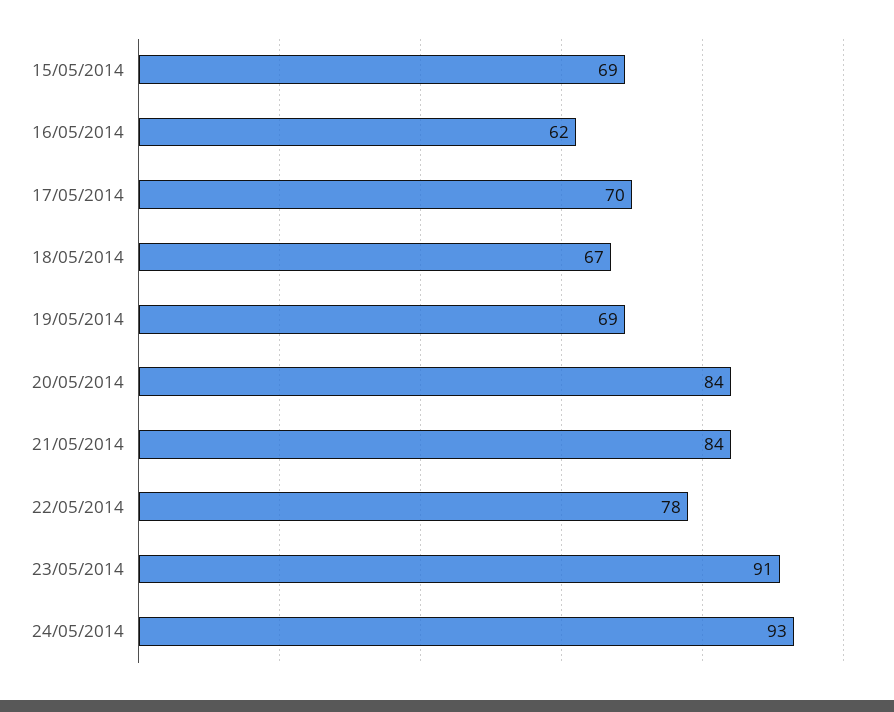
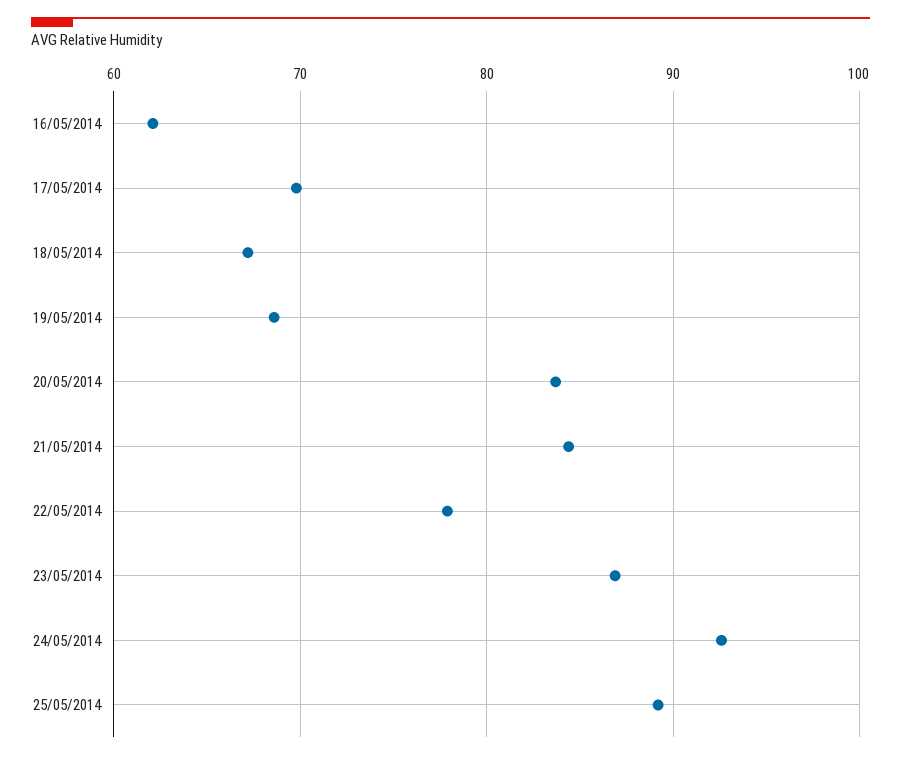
15/05/2014: 69 -> none
23/05/2014: 91 -> 87
25/05/2014: none -> 89

